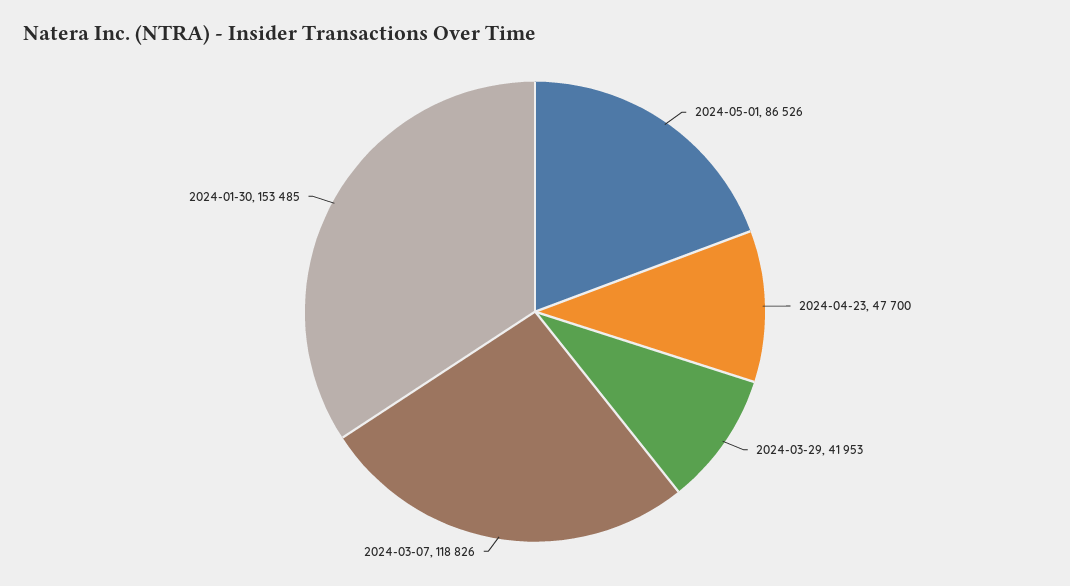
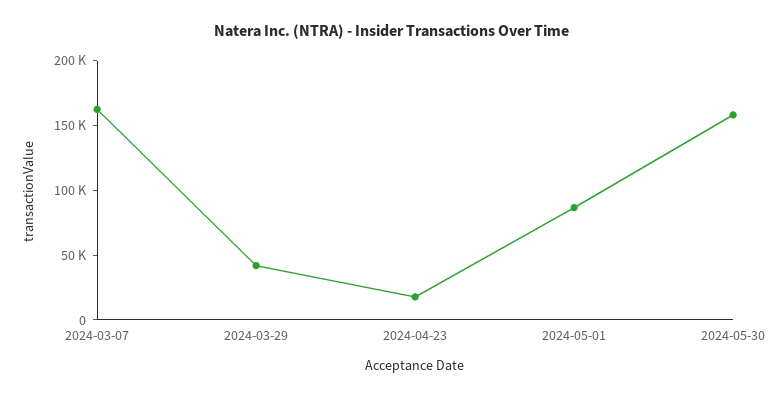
2024-04-23: 47700 -> 20000
2024-03-07: 118826 -> 160000
2024-01-30: 153485 -> none
2024-05-30: none -> 160000

